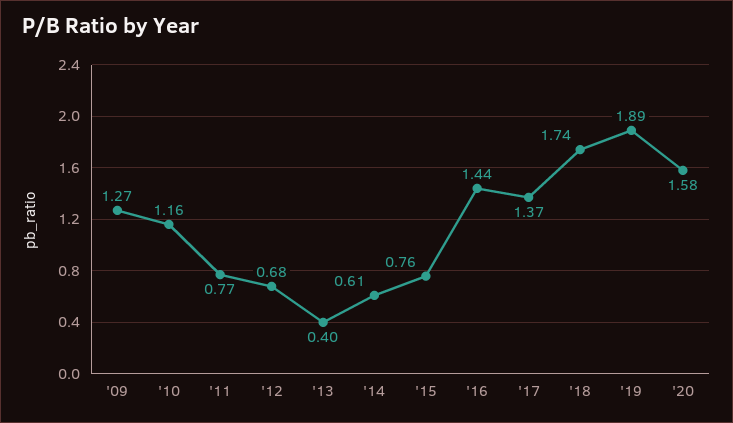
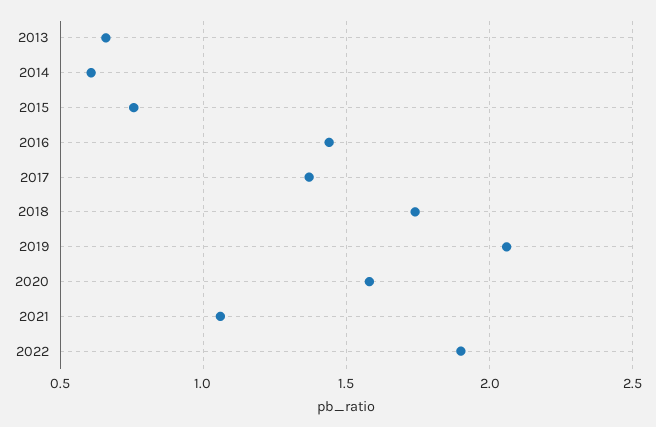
'09: 1.27 -> none
'10: 1.16 -> none
'11: 0.77 -> none
'12: 0.68 -> none
'13: 0.4 -> 0.65
'19: 1.89 -> 2.05
2021: none -> 1.05
2022: none -> 1.9

